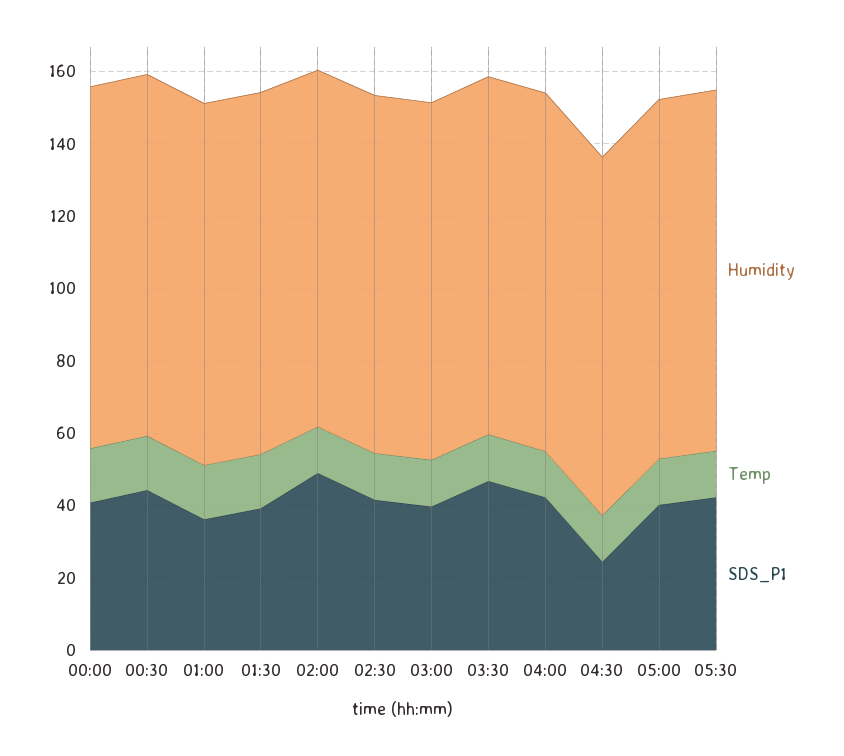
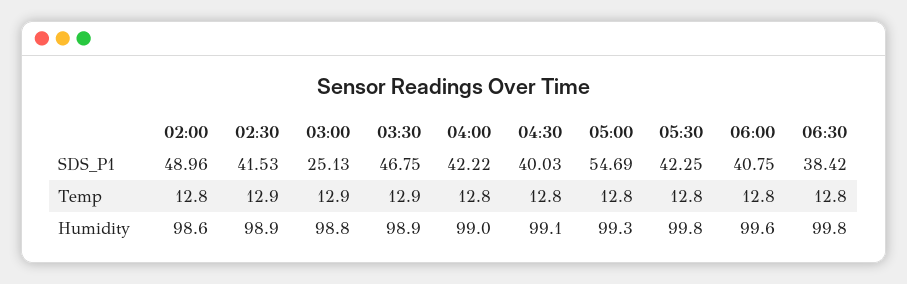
Humidity, 00:00: 100 -> none
Temp, 00:00: 15 -> none
SDS_P1, 00:00: 40 -> none
Humidity, 00:30: 100 -> none
Temp, 00:30: 15 -> none
SDS_P1, 00:30: 45 -> none
Humidity, 01:00: 100 -> none
Temp, 01:00: 15 -> none
SDS_P1, 01:00: 35 -> none
Humidity, 01:30: 100 -> none
Temp, 01:30: 15 -> none
SDS_P1, 01:30: 40 -> none
SDS_P1, 03:00: 40 -> 25.13
SDS_P1, 04:30: 25 -> 40.03
SDS_P1, 05:00: 40 -> 54.69
SDS_P1, 06:00: none -> 40.75
SDS_P1, 06:30: none -> 38.42
Temp, 06:00: none -> 12.8
Temp, 06:30: none -> 12.8
Humidity, 06:00: none -> 99.6
Humidity, 06:30: none -> 99.8

